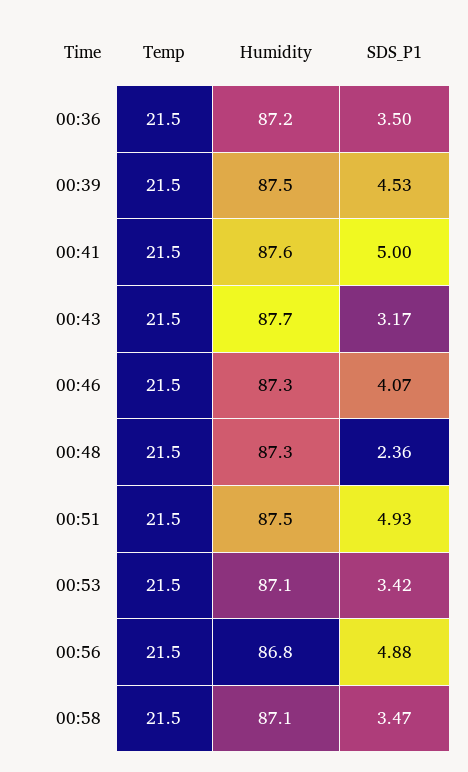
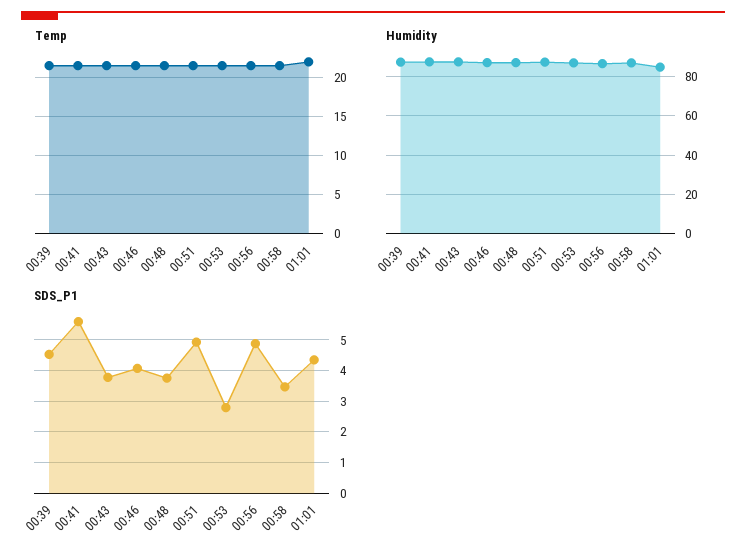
Temp, 00:36: 21.5 -> none
Humidity, 00:36: 87.2 -> none
SDS_P1, 00:36: 3.5 -> none
SDS_P1, 00:41: 5 -> 5.6
SDS_P1, 00:43: 3.17 -> 3.8
SDS_P1, 00:48: 2.36 -> 3.8
SDS_P1, 00:53: 3.42 -> 2.8
Temp, 01:01: none -> 22
Humidity, 01:01: none -> 85
SDS_P1, 01:01: none -> 4.4

